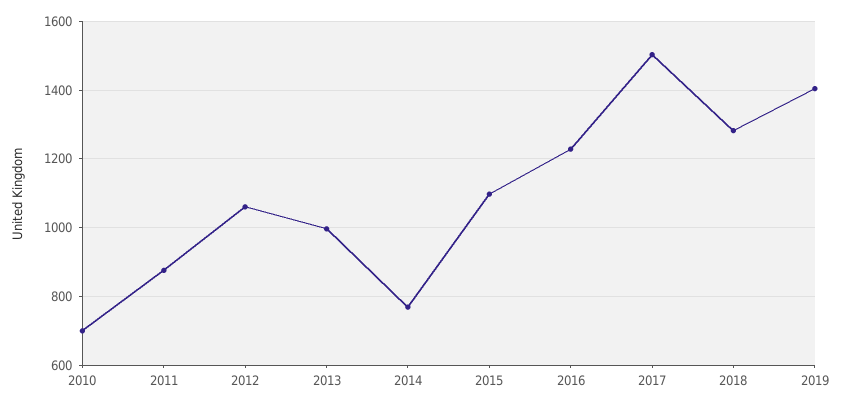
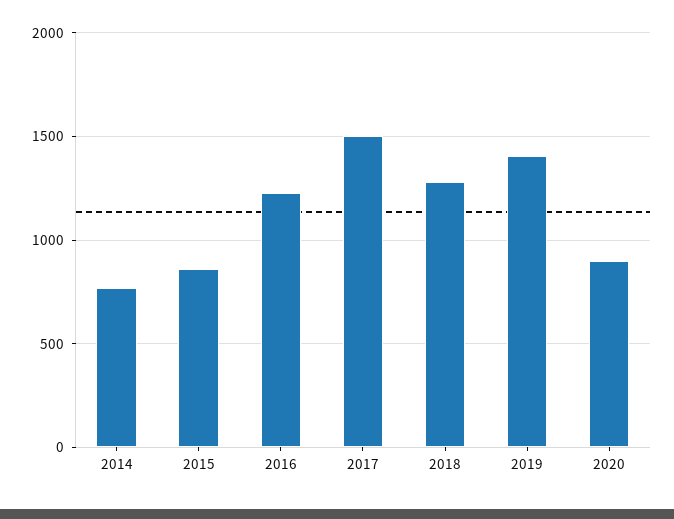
2010: 700 -> none
2011: 880 -> none
2012: 1060 -> none
2013: 1000 -> none
2015: 1100 -> 850
2020: none -> 900

